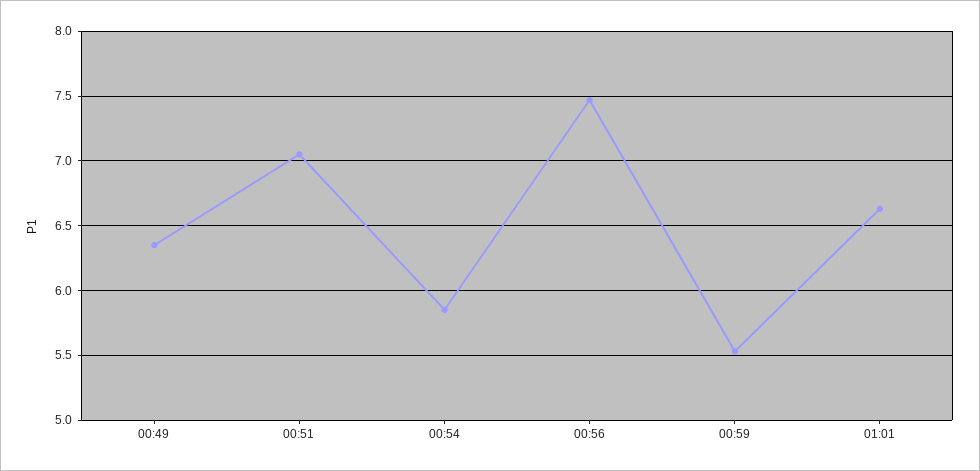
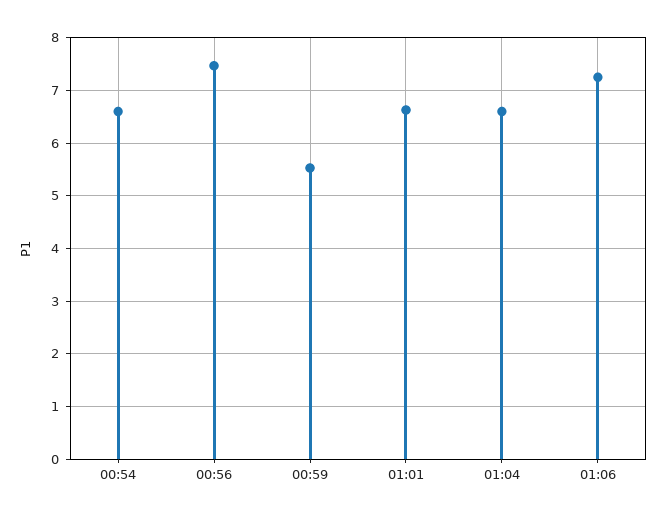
00:49: 6.35 -> none
00:51: 7.05 -> none
00:54: 5.85 -> 6.6
01:04: none -> 6.6
01:06: none -> 7.2

